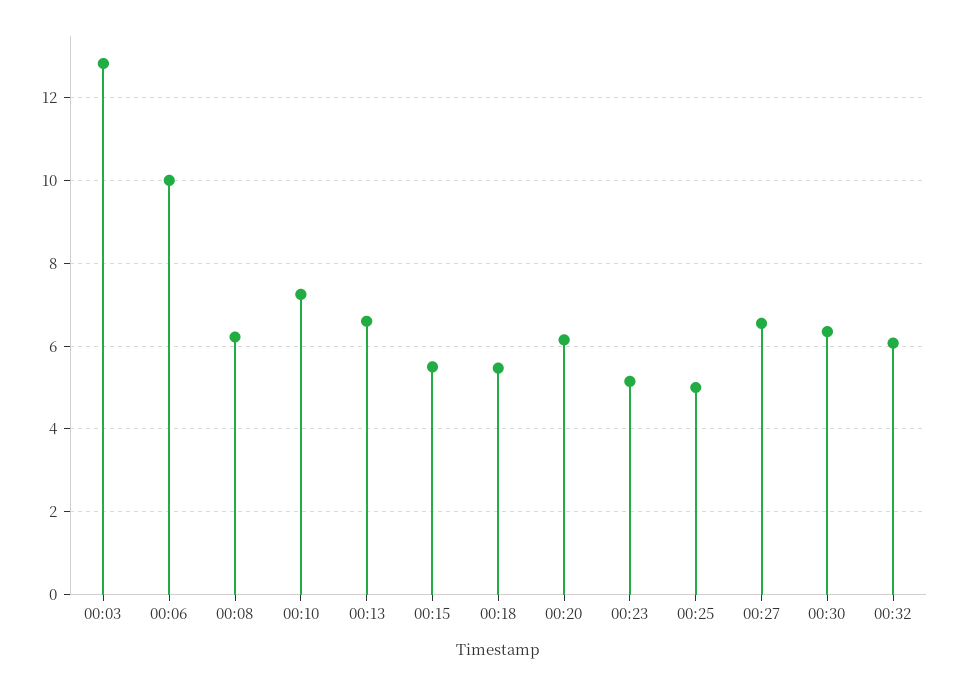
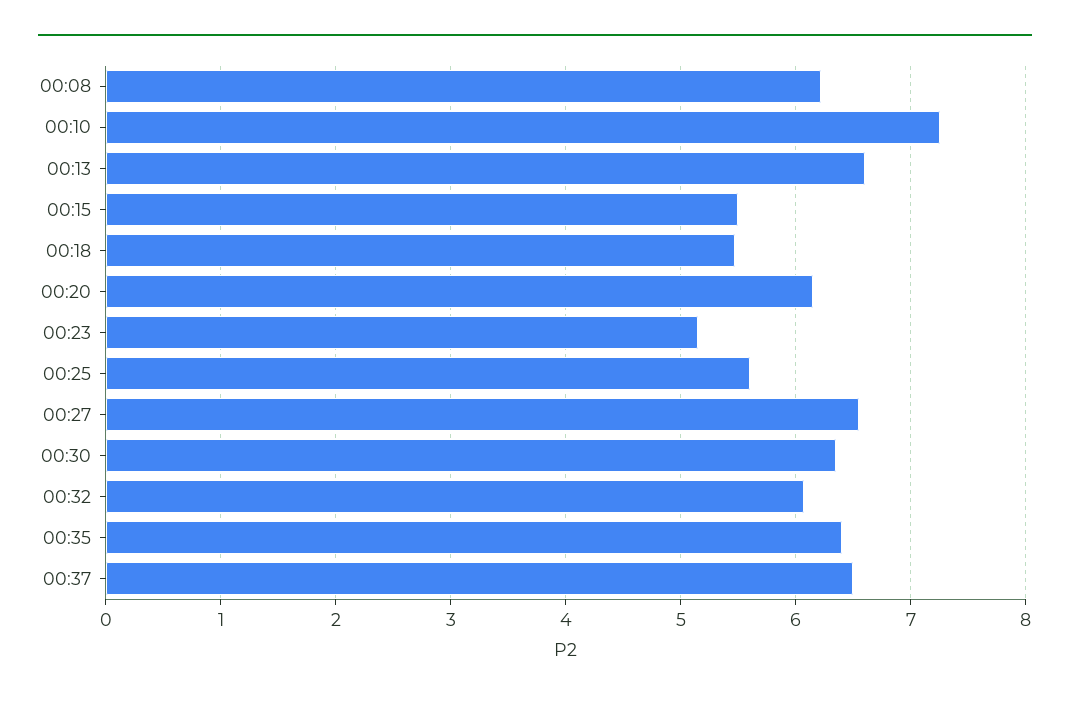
00:03: 12.8 -> none
00:06: 10 -> none
00:25: 5 -> 5.6
00:35: none -> 6.4
00:37: none -> 6.5

